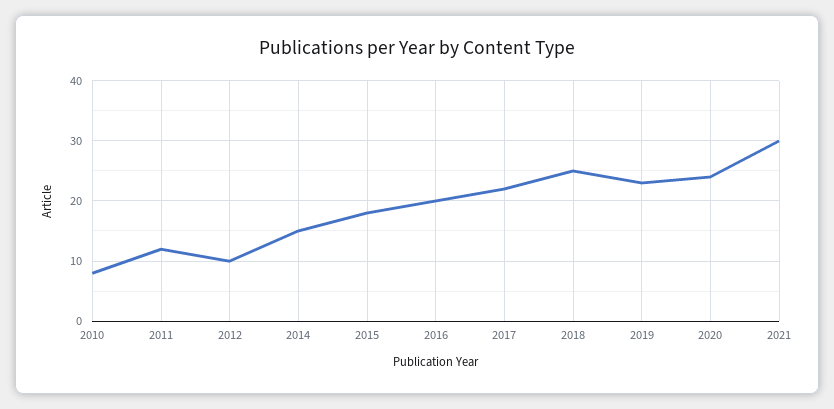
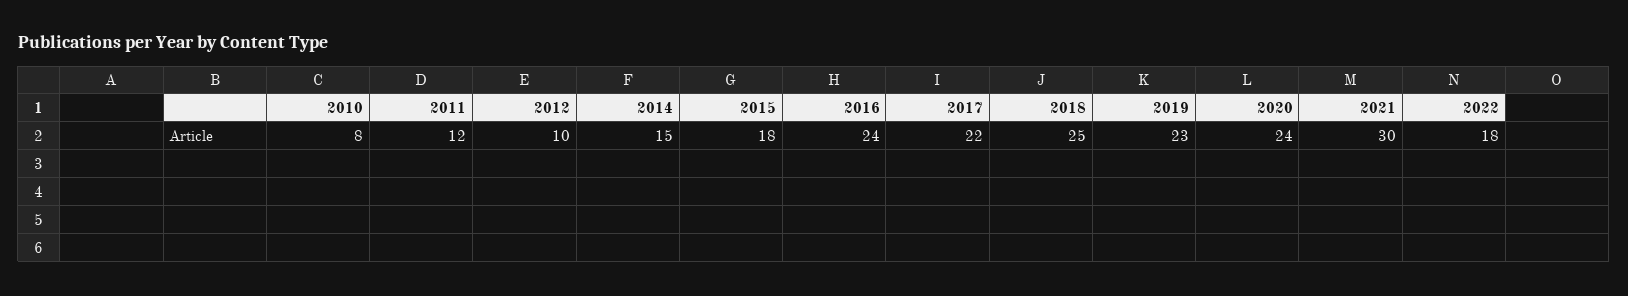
2016: 20 -> 24
2022: none -> 18

